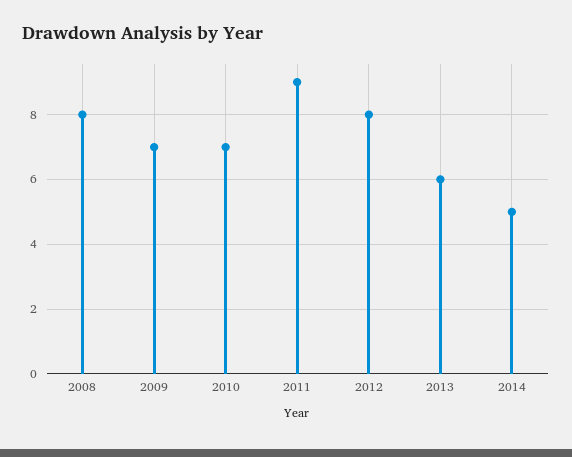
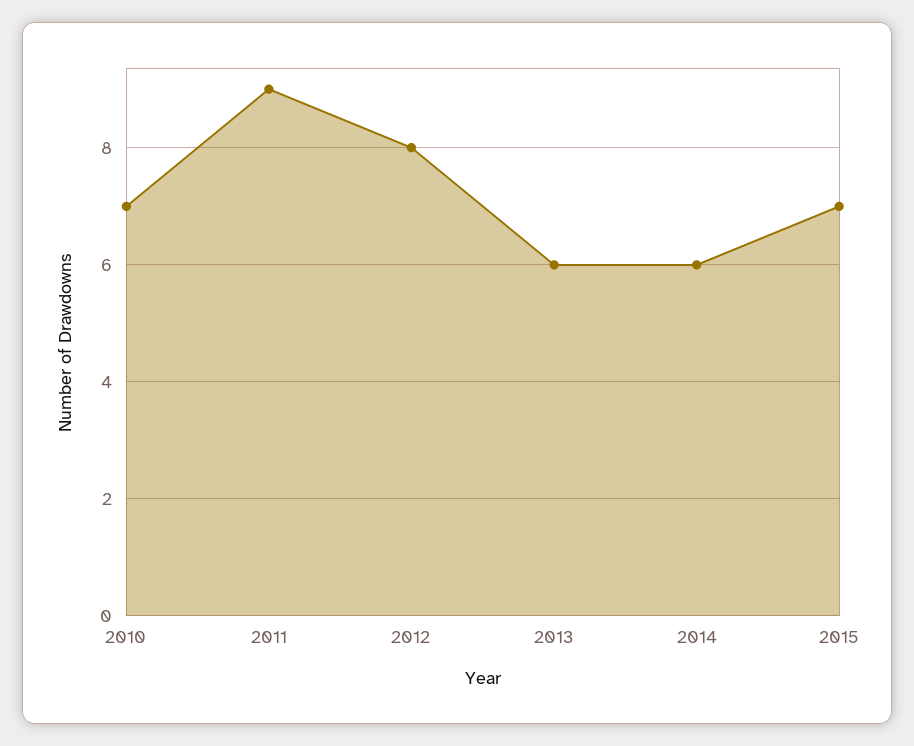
2008: 8 -> none
2009: 7 -> none
2014: 5 -> 6
2015: none -> 7

